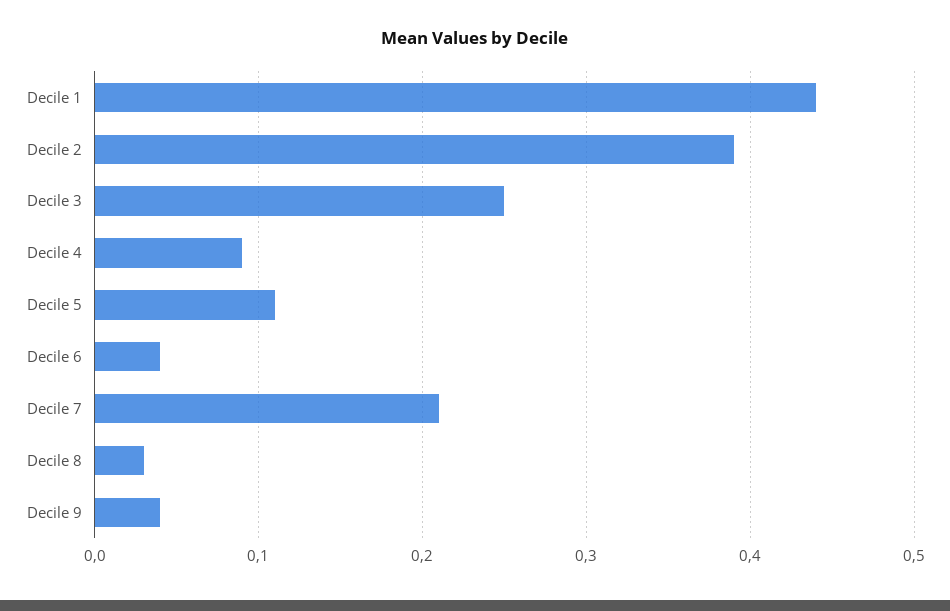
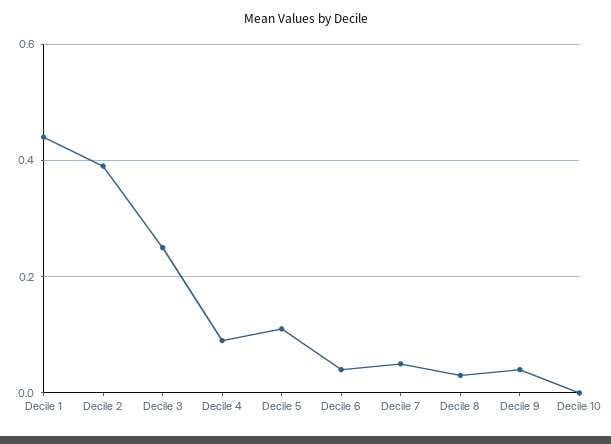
Decile 7: 0.21 -> 0.05
Decile 10: none -> 0

